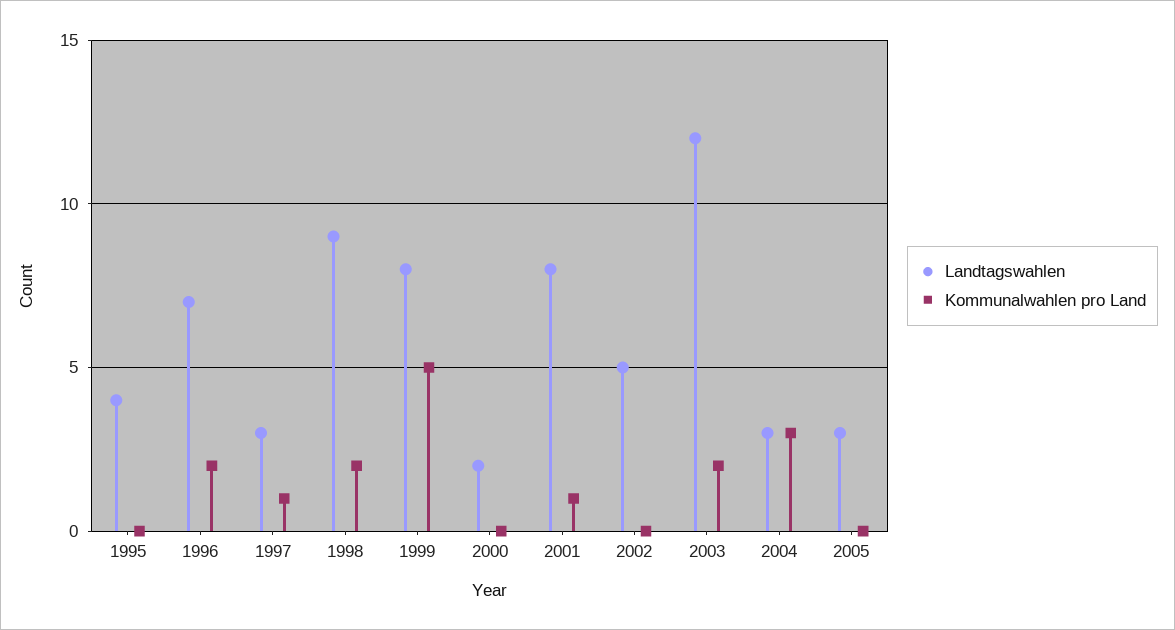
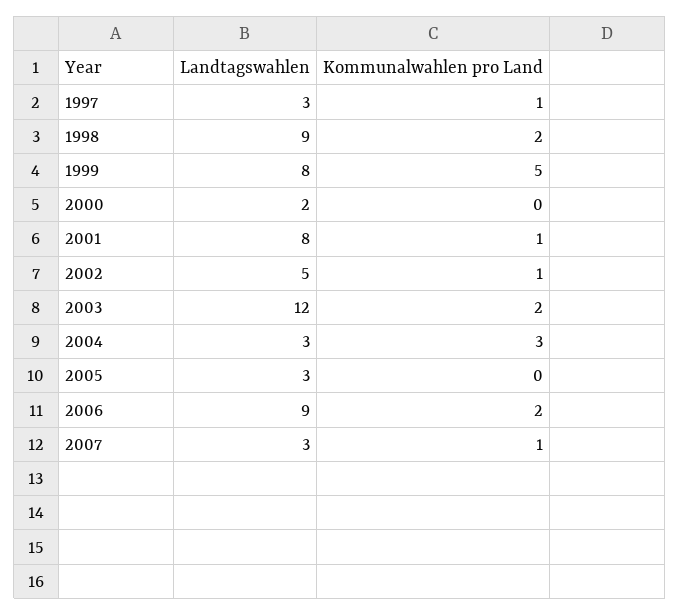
Landtagswahlen, 1995: 4 -> none
Kommunalwahlen pro Land, 1995: 0 -> none
Landtagswahlen, 1996: 7 -> none
Kommunalwahlen pro Land, 1996: 2 -> none
Kommunalwahlen pro Land, 2002: 0 -> 1
Landtagswahlen, 2006: none -> 9
Kommunalwahlen pro Land, 2006: none -> 2
Landtagswahlen, 2007: none -> 3
Kommunalwahlen pro Land, 2007: none -> 1

